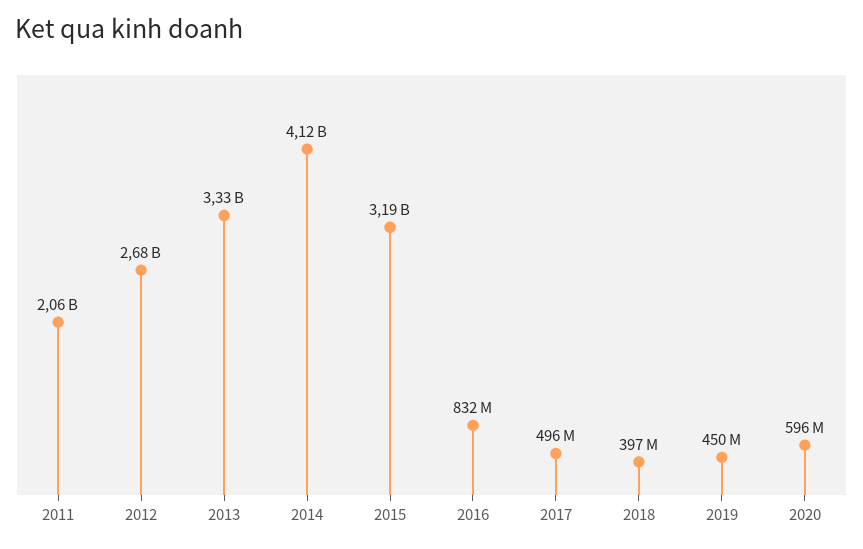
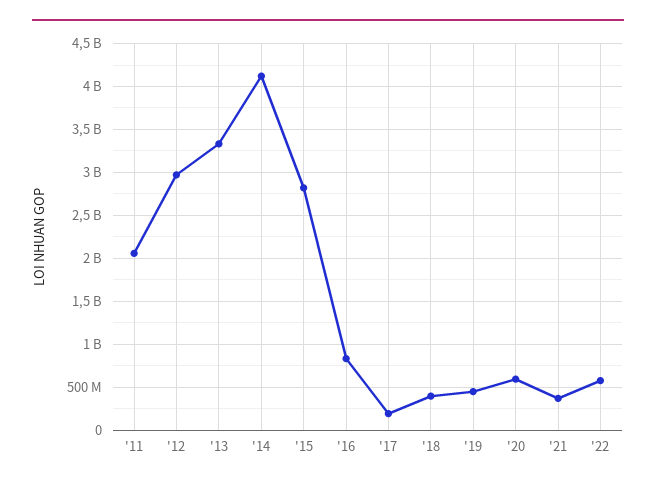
2012: 2680000000 -> 3000000000
2015: 3190000000 -> 2800000000
2017: 496000000 -> 200000000
'21: none -> 400000000
'22: none -> 600000000

